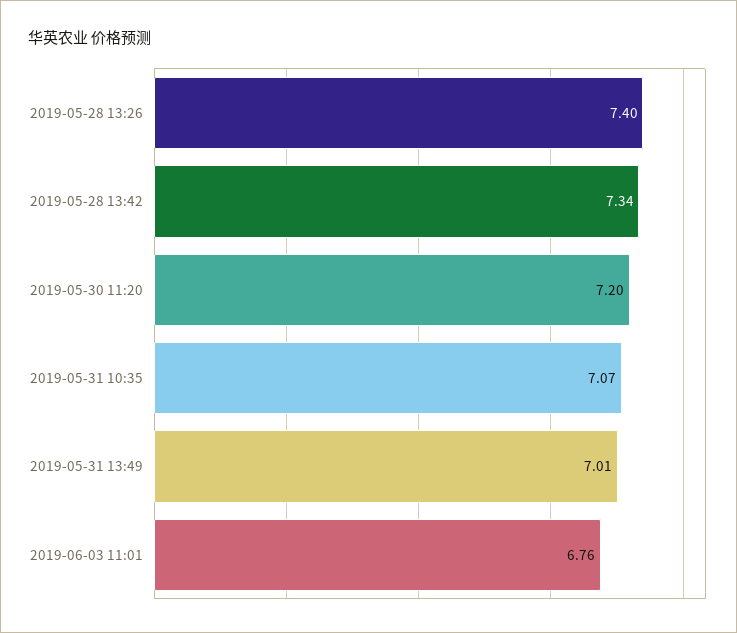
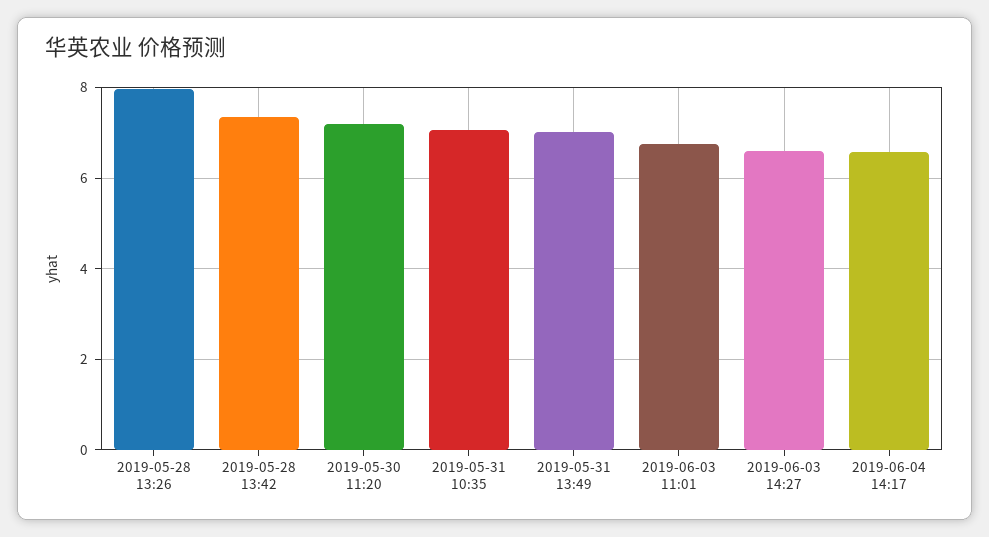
2019-05-28 13:26: 7.4 -> 8
2019-06-03 14:27: none -> 6.6
2019-06-04 14:17: none -> 6.6

